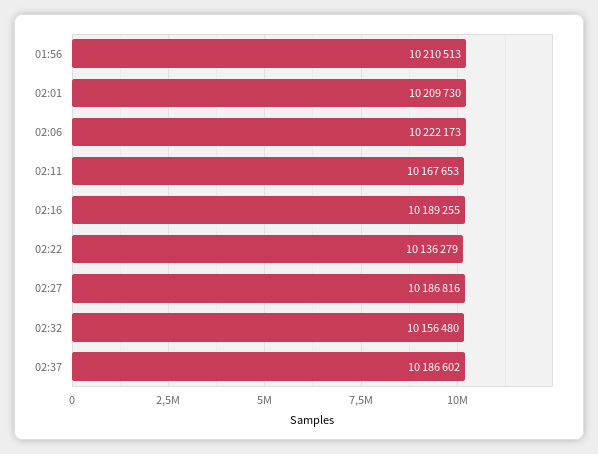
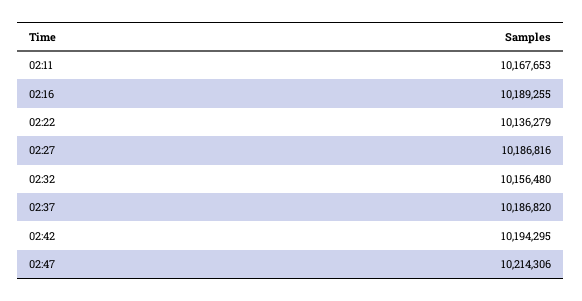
01:56: 10210513 -> none
02:01: 10209730 -> none
02:06: 10222173 -> none
02:37: 10186602 -> 10186820
02:42: none -> 10194295
02:47: none -> 10214306

